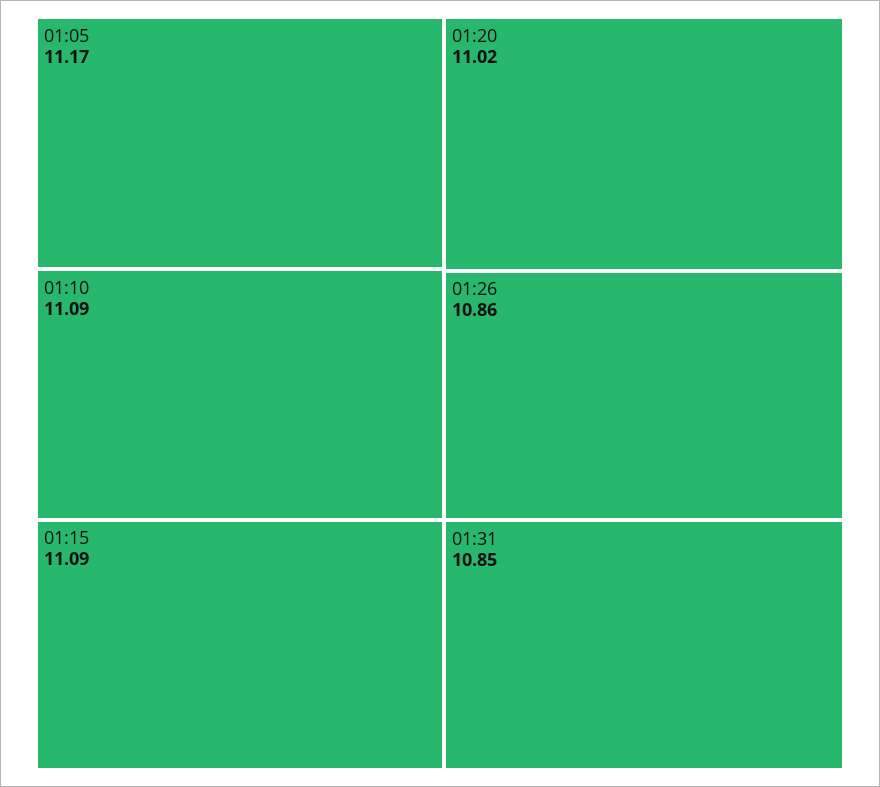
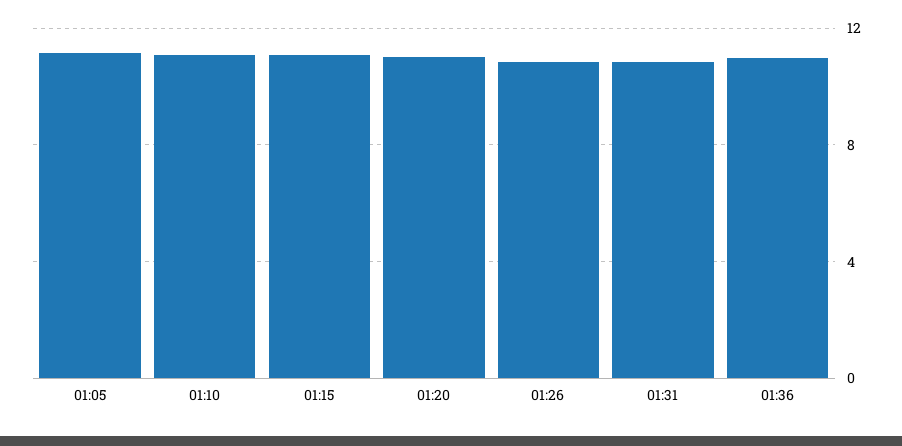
01:36: none -> 11

